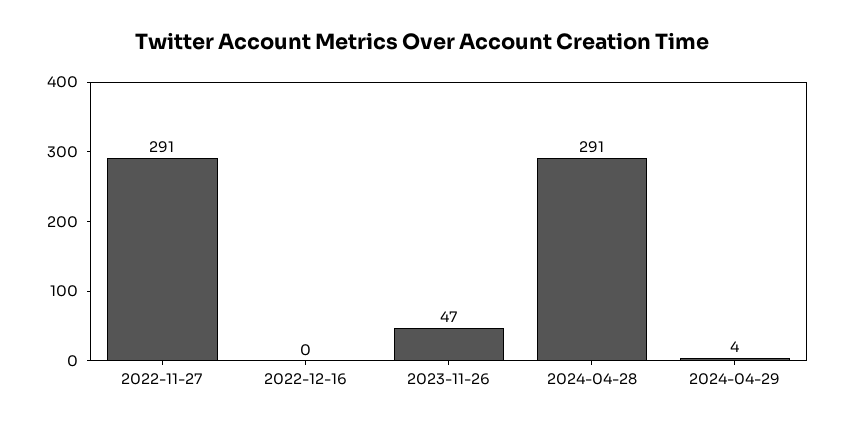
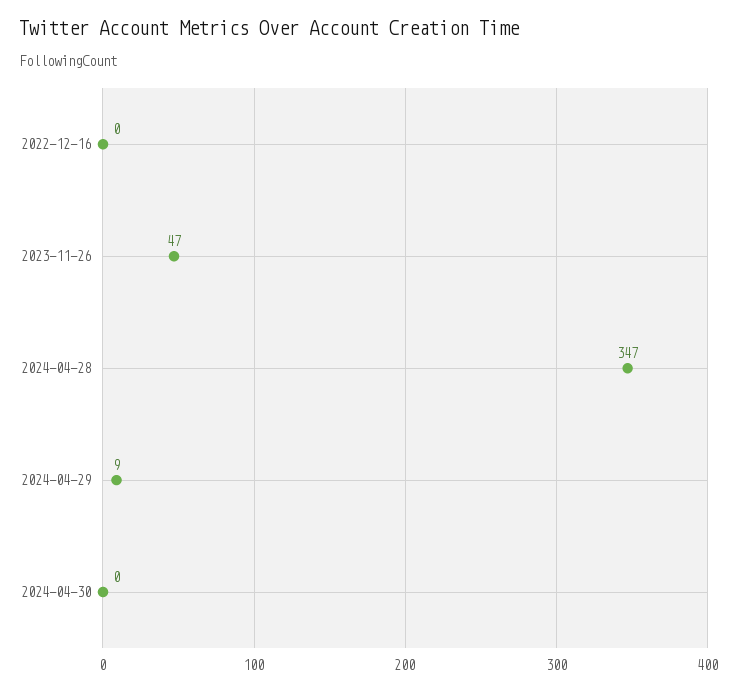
2022-11-27: 291 -> none
2024-04-28: 291 -> 347
2024-04-29: 4 -> 9
2024-04-30: none -> 0

